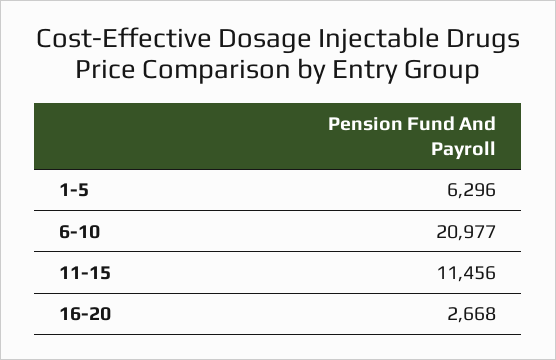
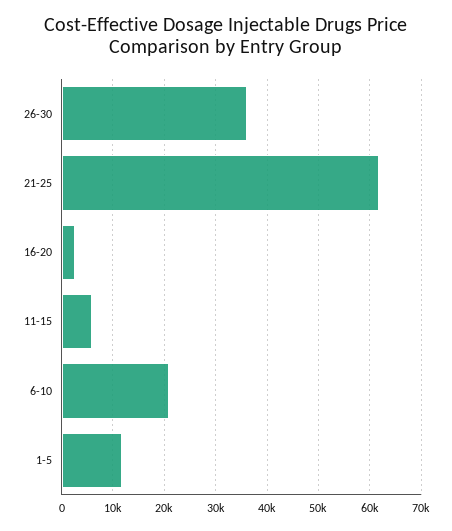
1-5: 6296 -> 12000
11-15: 11456 -> 6000
26-30: none -> 36000
21-25: none -> 62000

